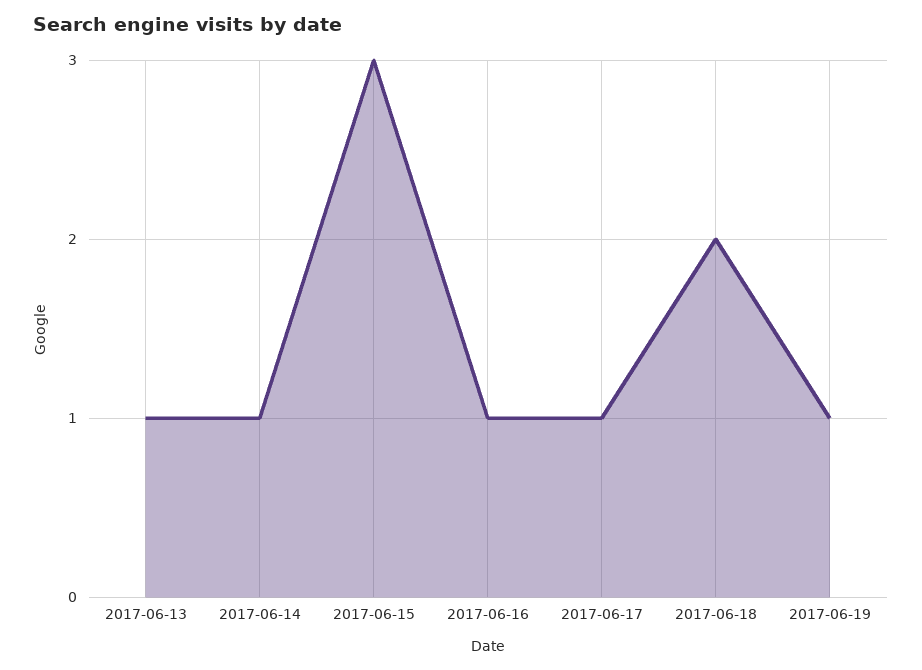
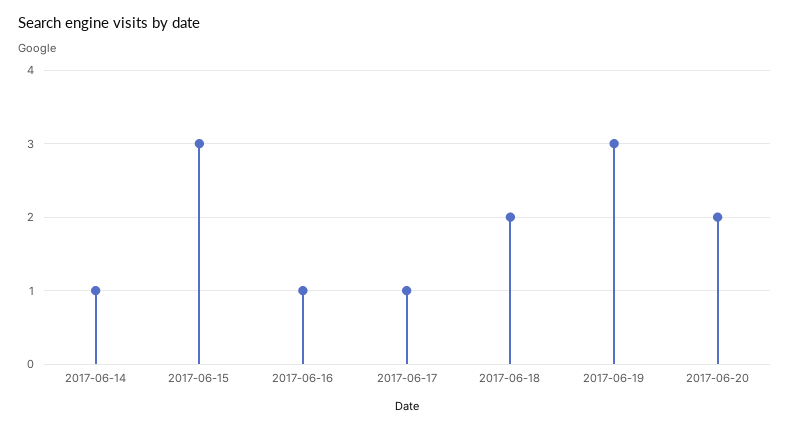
2017-06-13: 1 -> none
2017-06-19: 1 -> 3
2017-06-20: none -> 2

